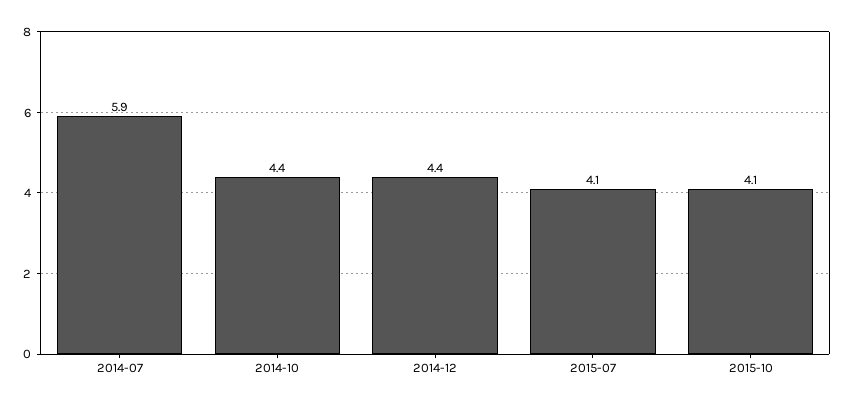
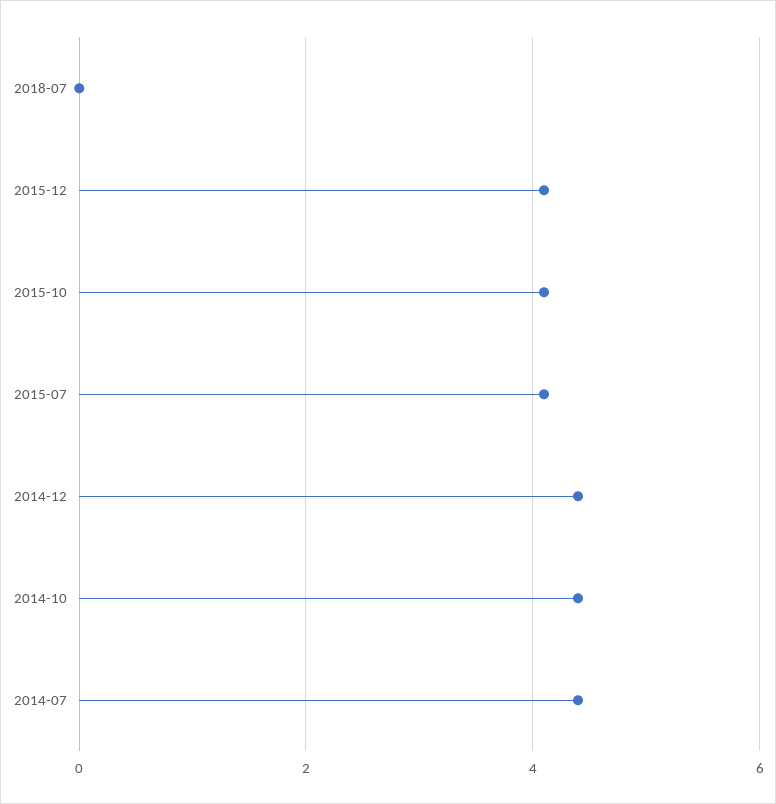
2014-07: 5.9 -> 4.5
2018-07: none -> 0
2015-12: none -> 4

